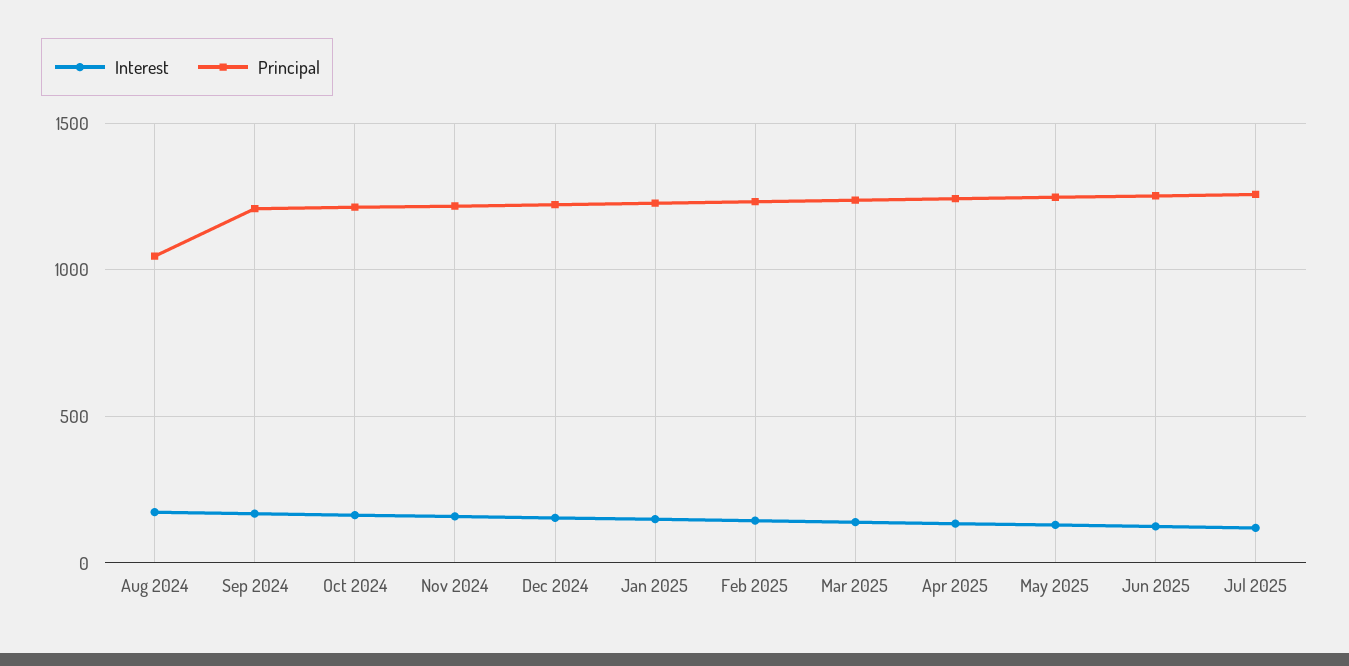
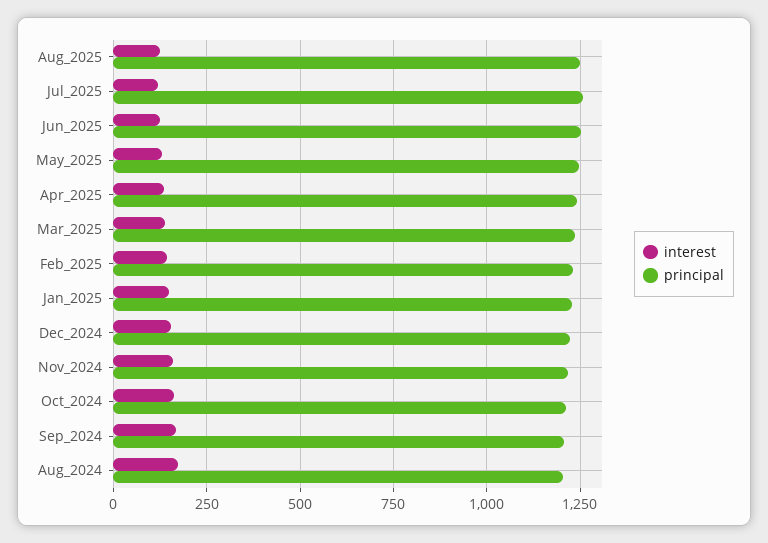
Principal, Aug 2024: 1050 -> 1200
Interest, Aug_2025: none -> 125
Principal, Aug_2025: none -> 1250

